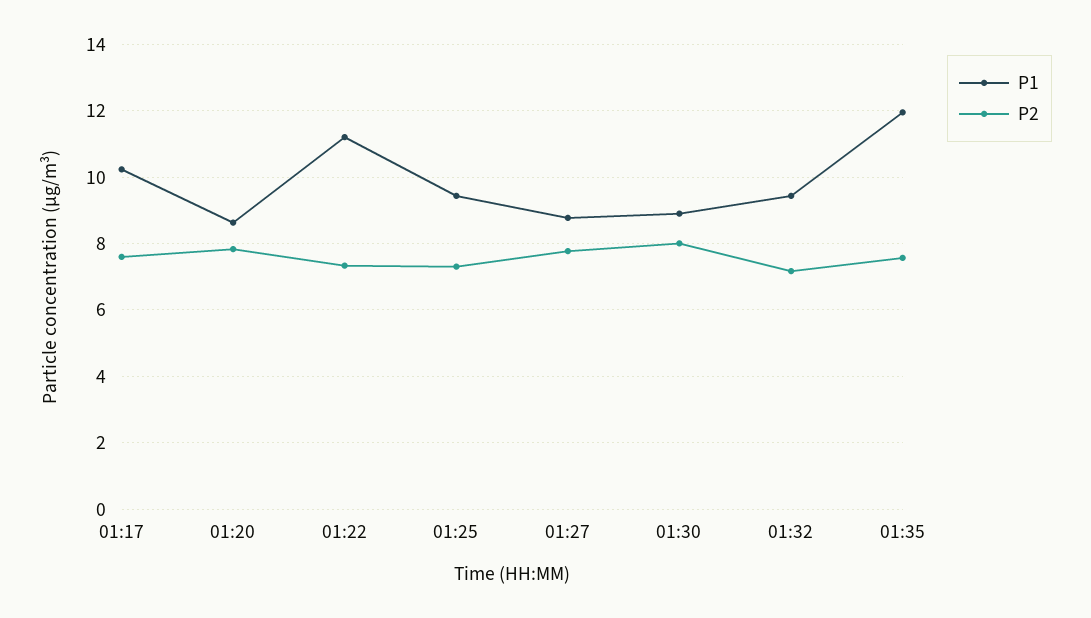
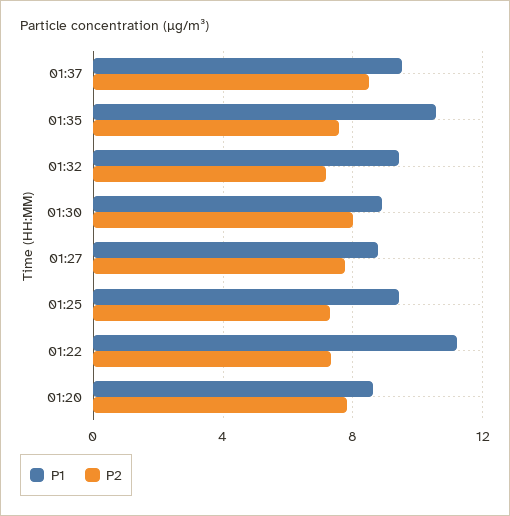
P1, 01:17: 10.2 -> none
P2, 01:17: 7.6 -> none
P1, 01:35: 12 -> 10.5
P1, 01:37: none -> 9.5
P2, 01:37: none -> 8.5

